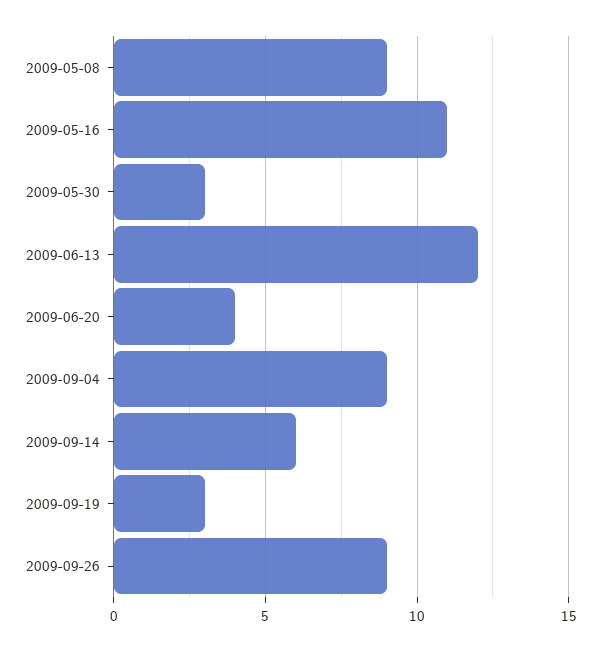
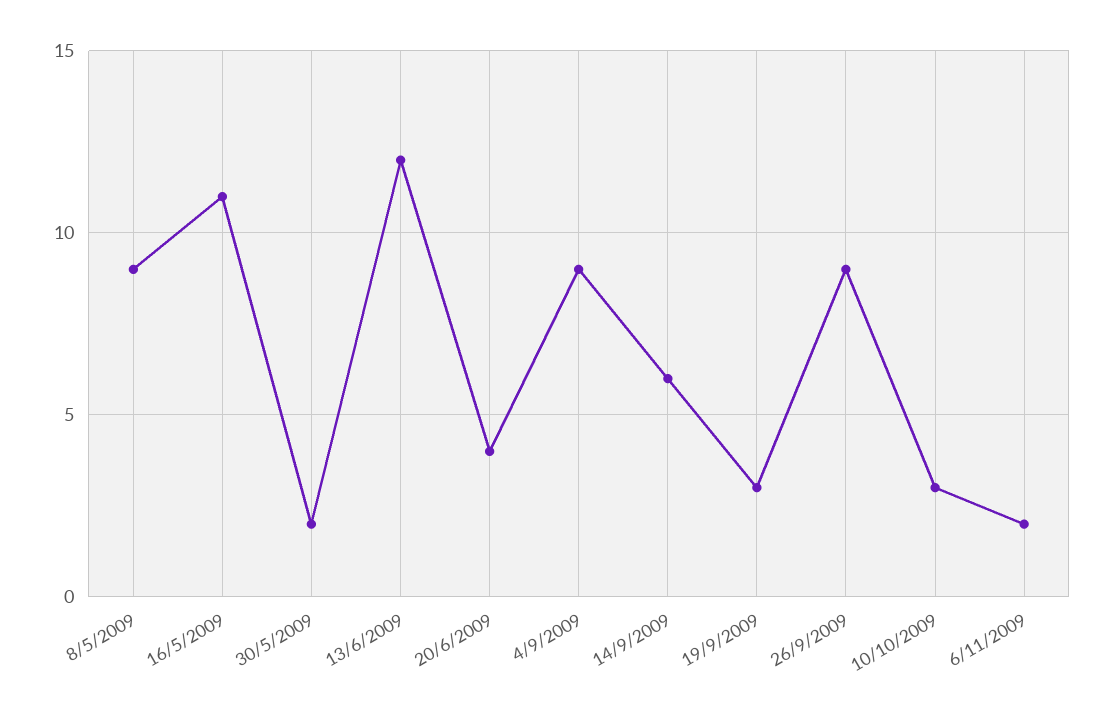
2009-05-30: 3 -> 2
10/10/2009: none -> 3
6/11/2009: none -> 2

